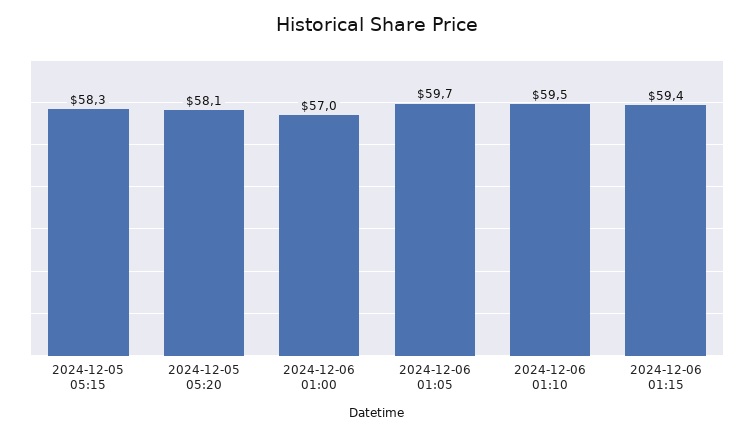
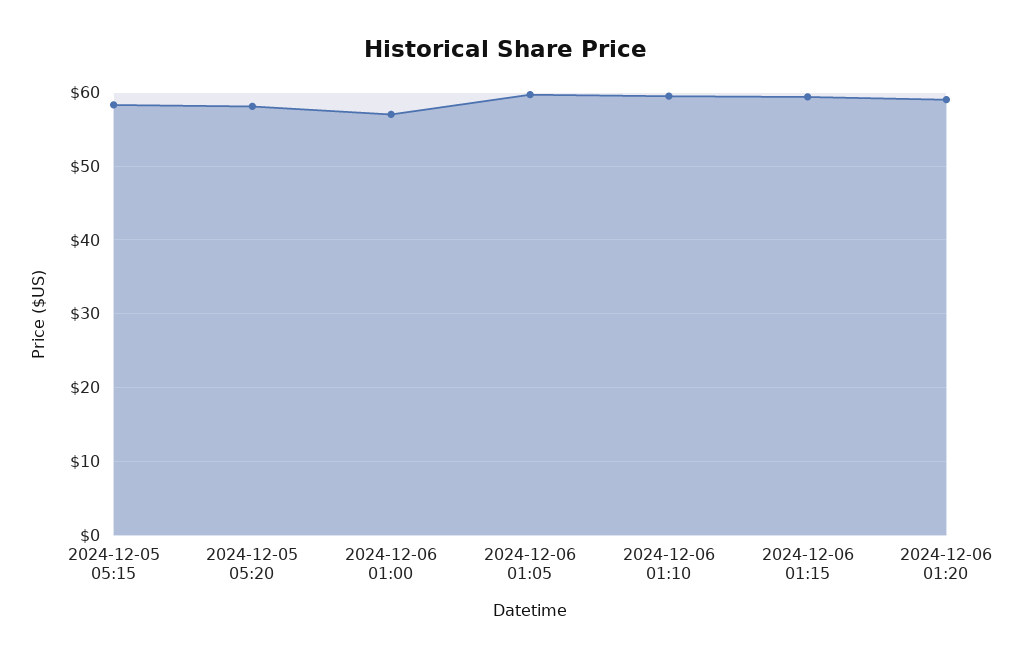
2024-12-06 01:20: none -> 59

